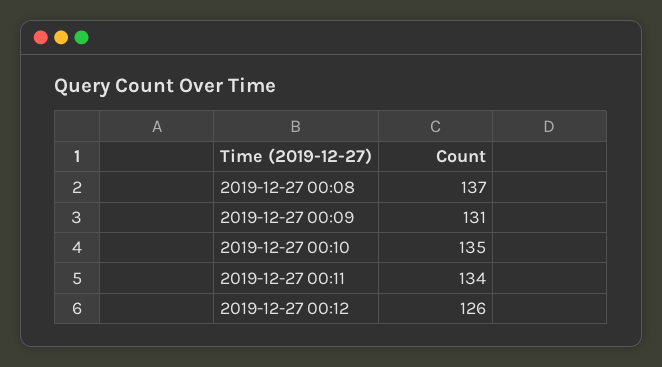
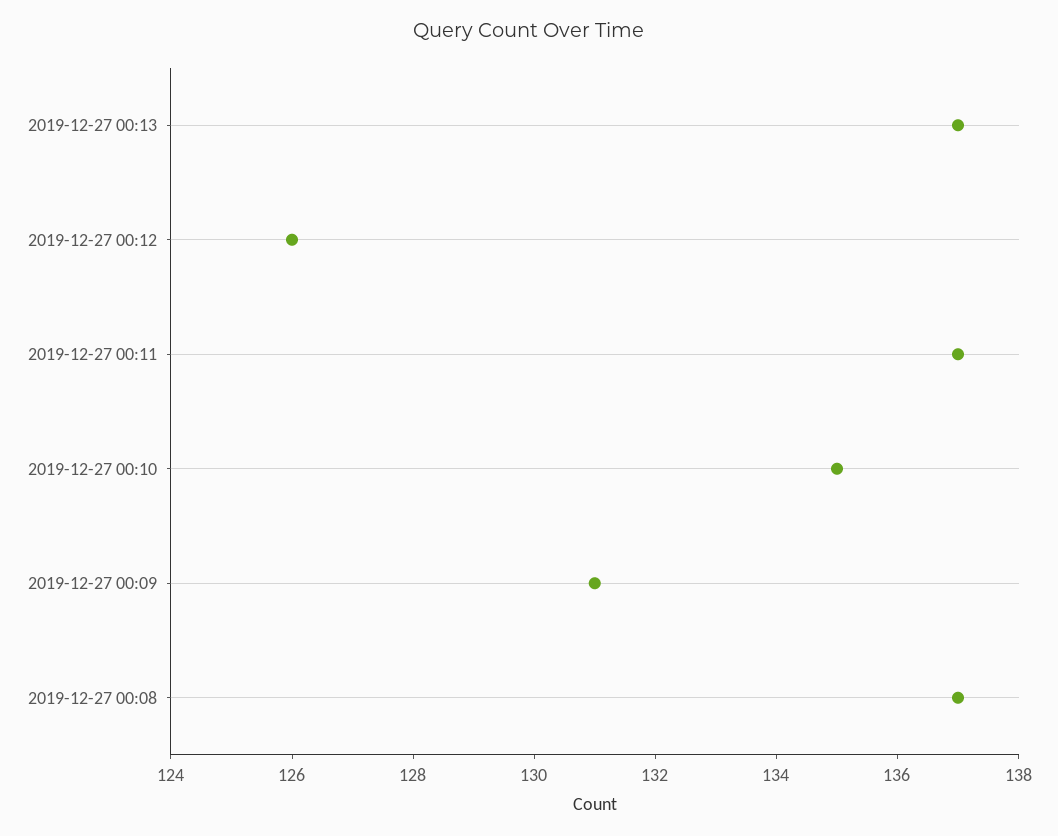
2019-12-27 00:11: 134 -> 137
2019-12-27 00:13: none -> 137

